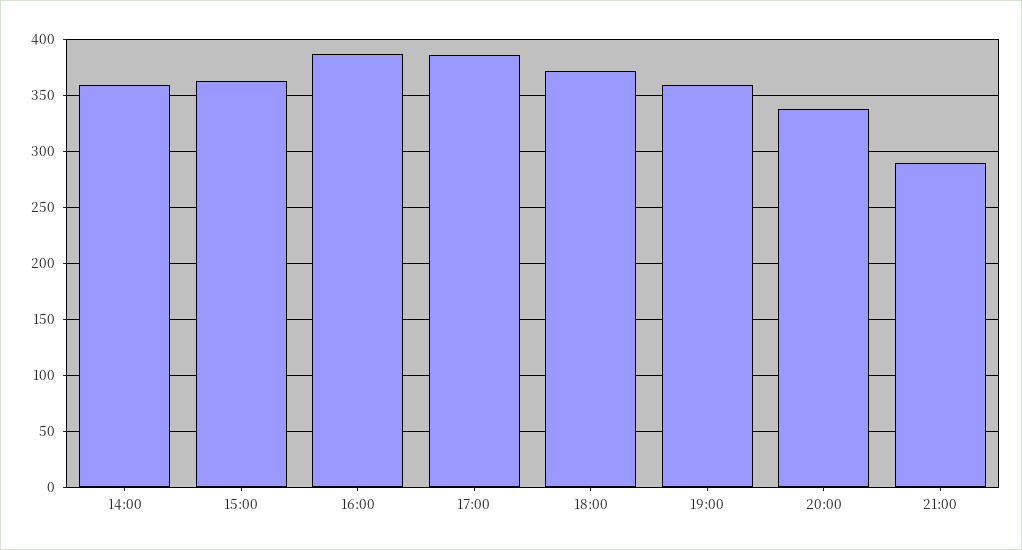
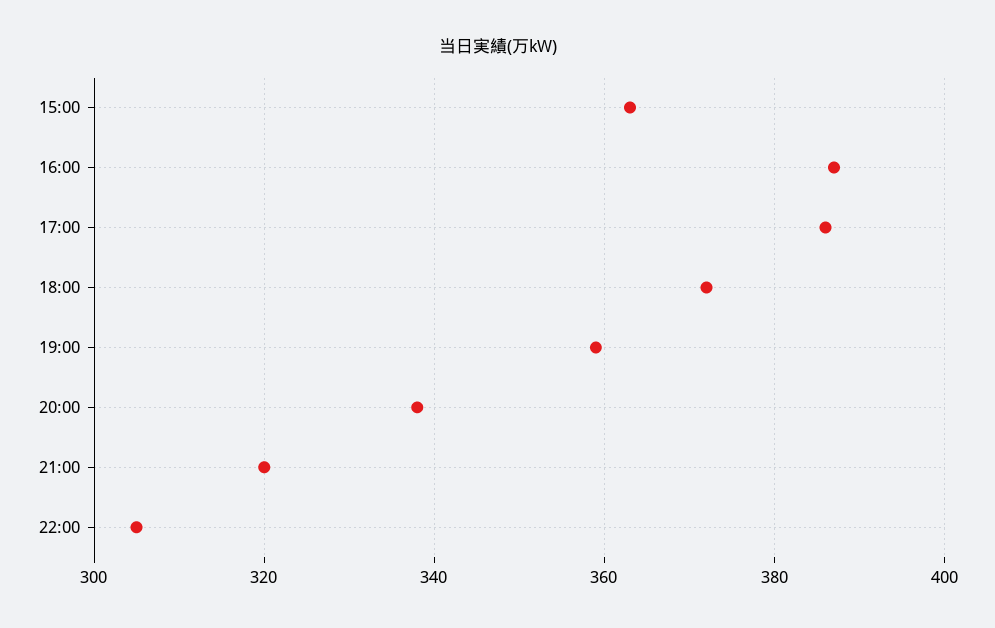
14:00: 360 -> none
21:00: 290 -> 320
22:00: none -> 305

